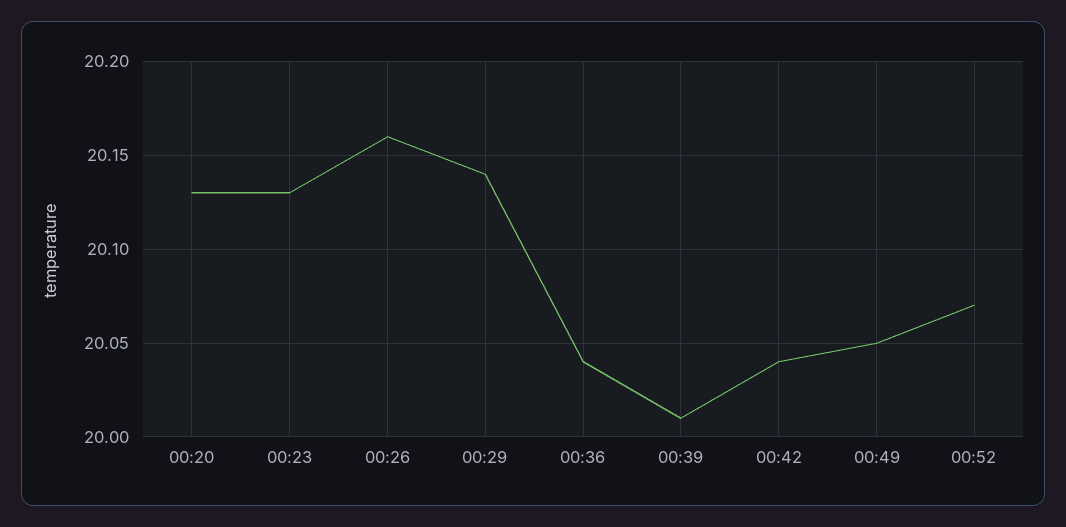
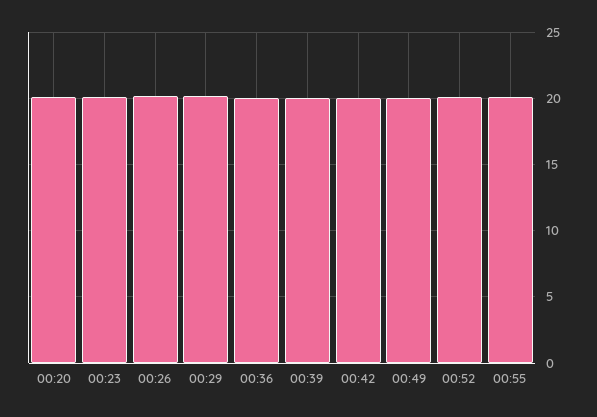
00:55: none -> 20

